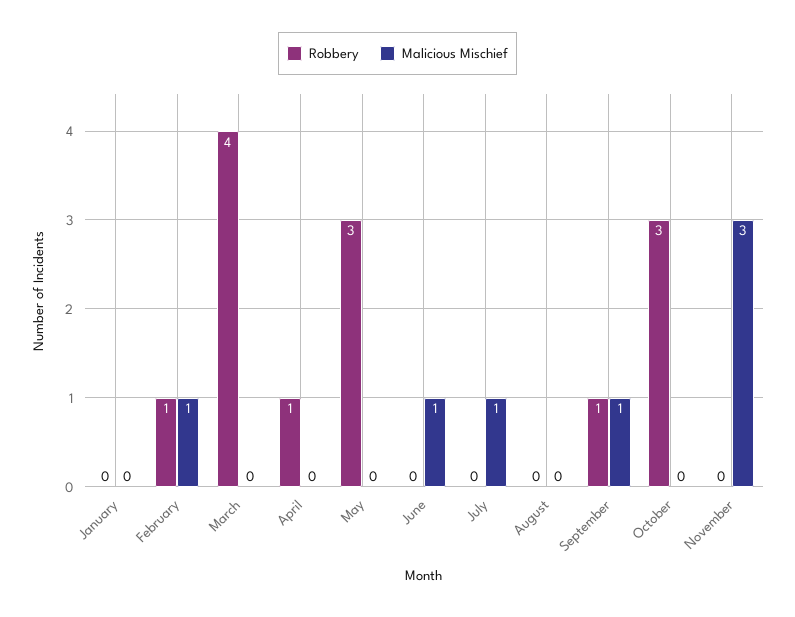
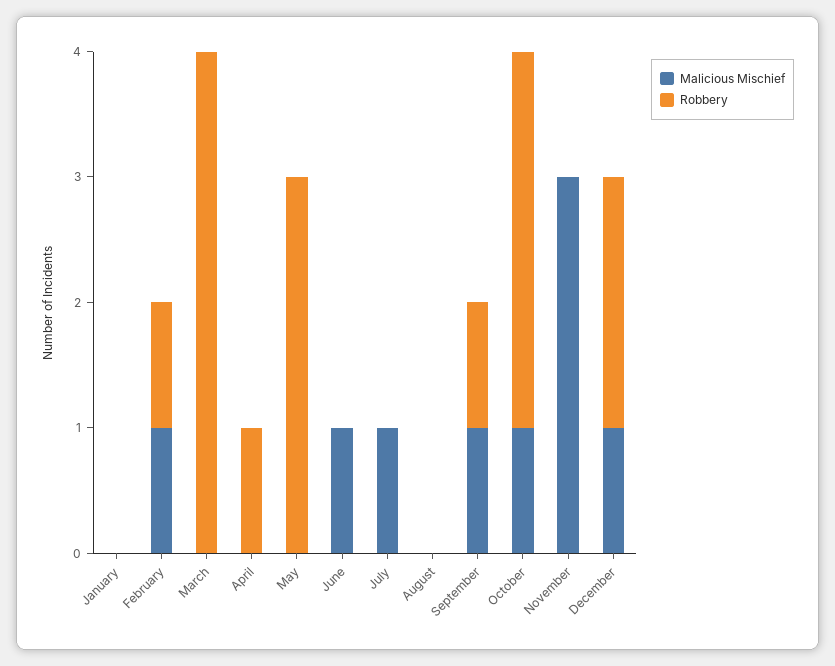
Malicious Mischief, October: 0 -> 1
Malicious Mischief, December: none -> 1
Robbery, December: none -> 2

